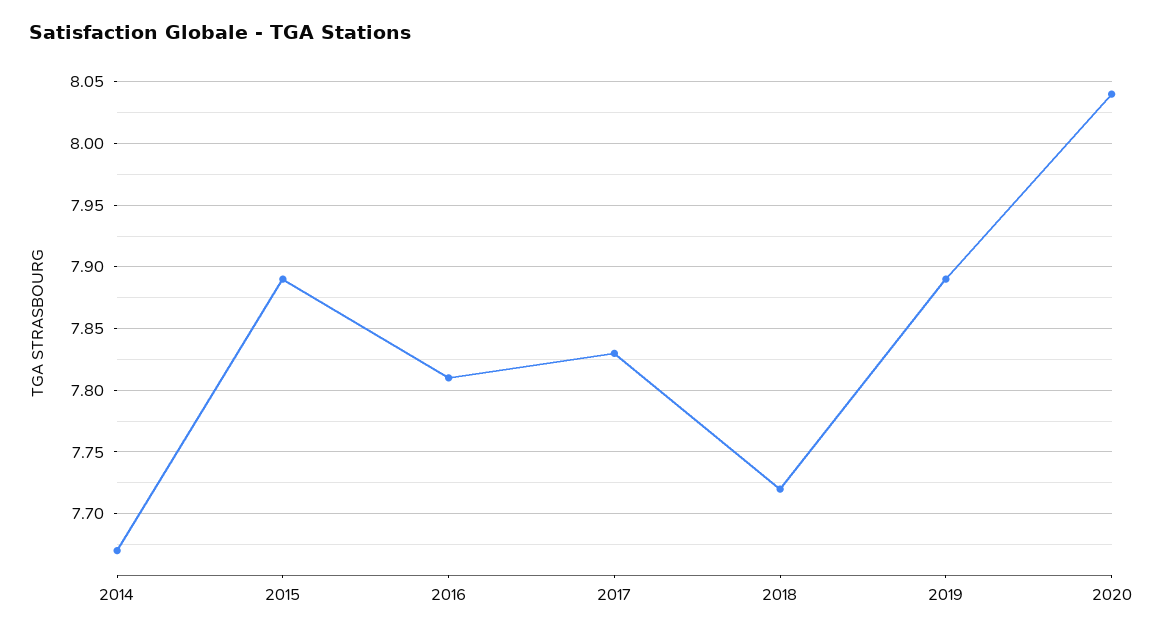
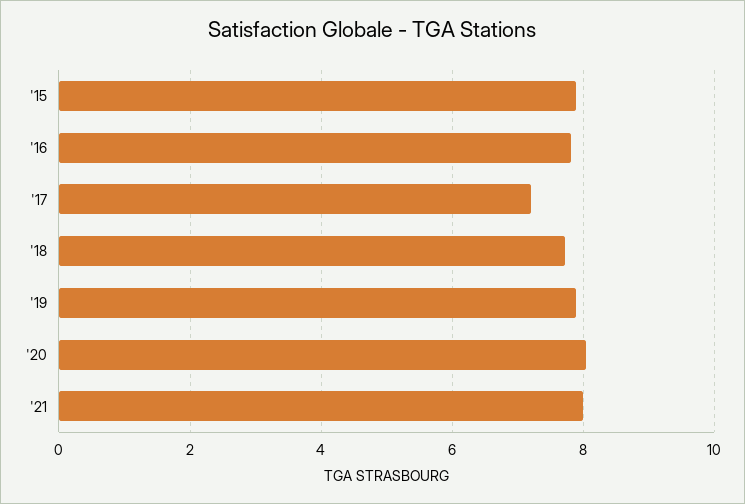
2014: 7.67 -> none
2017: 7.83 -> 7.2
'21: none -> 8

